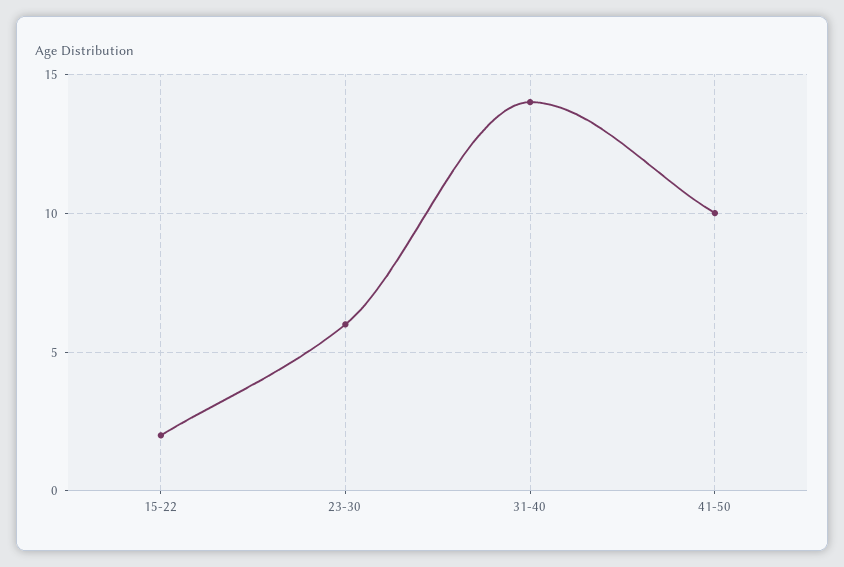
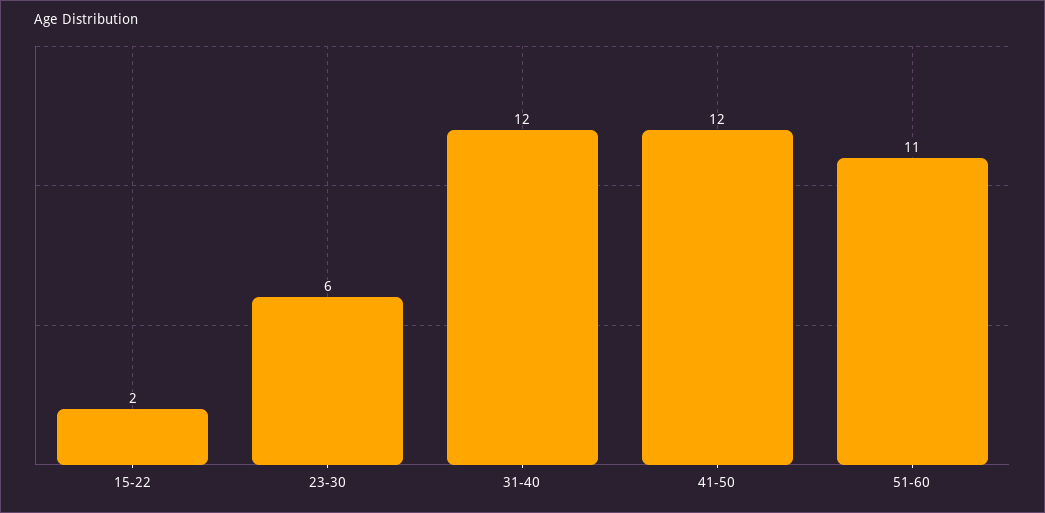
31-40: 14 -> 12
41-50: 10 -> 12
51-60: none -> 11

